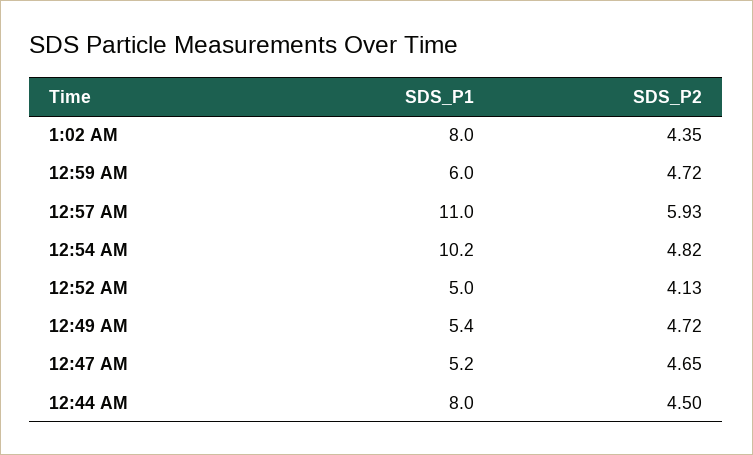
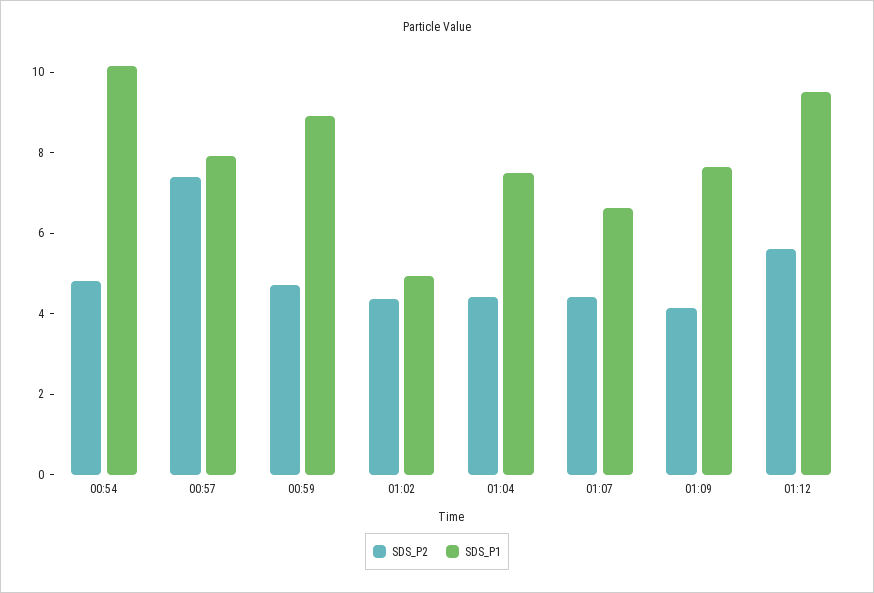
SDS_P1, 1:02 AM: 8 -> 5
SDS_P1, 12:59 AM: 6 -> 9
SDS_P1, 12:57 AM: 11 -> 8
SDS_P2, 12:57 AM: 5.93 -> 7.5
SDS_P1, 12:52 AM: 5 -> none
SDS_P2, 12:52 AM: 4.13 -> none
SDS_P1, 12:49 AM: 5.4 -> none
SDS_P2, 12:49 AM: 4.72 -> none
SDS_P1, 12:47 AM: 5.2 -> none
SDS_P2, 12:47 AM: 4.65 -> none
SDS_P1, 12:44 AM: 8 -> none
SDS_P2, 12:44 AM: 4.5 -> none
SDS_P2, 01:04: none -> 4.5
SDS_P1, 01:04: none -> 7.5
SDS_P2, 01:07: none -> 4.5
SDS_P1, 01:07: none -> 6.5
SDS_P2, 01:09: none -> 4
SDS_P1, 01:09: none -> 7.5
SDS_P2, 01:12: none -> 5.5
SDS_P1, 01:12: none -> 9.5

